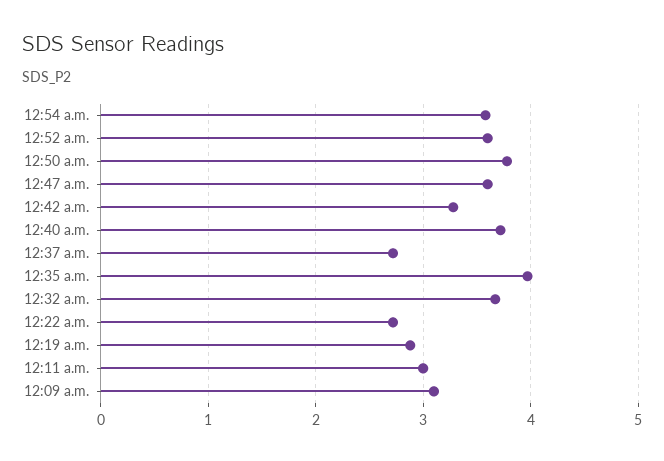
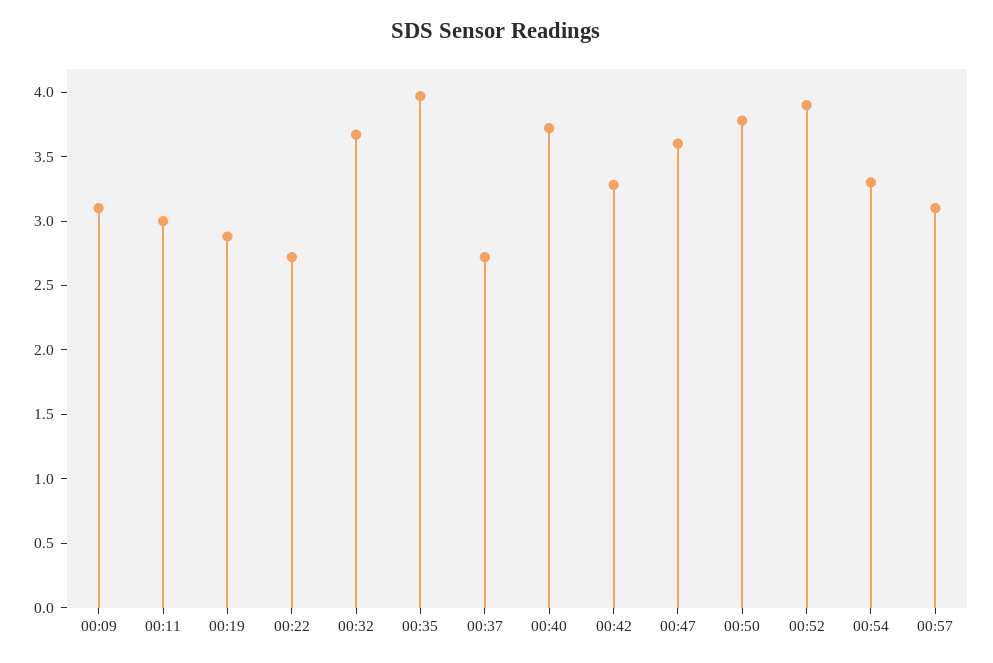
12:54 a.m.: 3.6 -> 3.3
12:52 a.m.: 3.6 -> 3.9
00:57: none -> 3.1

